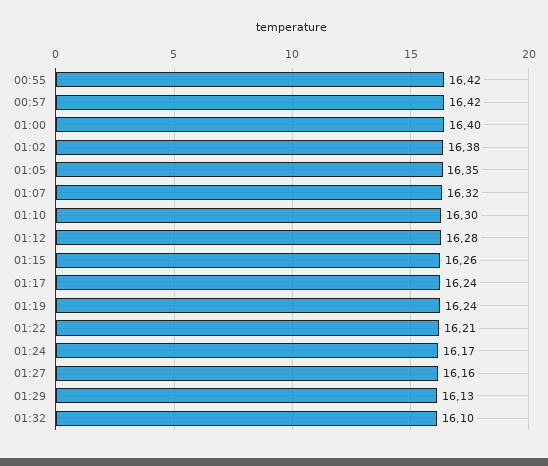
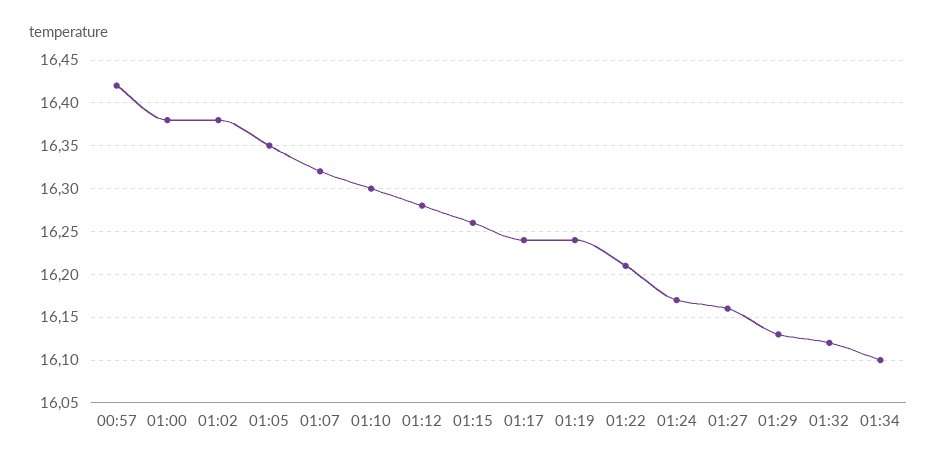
00:55: 16.42 -> none
01:00: 16.4 -> 16.38
01:32: 16.1 -> 16.12
01:34: none -> 16.1

